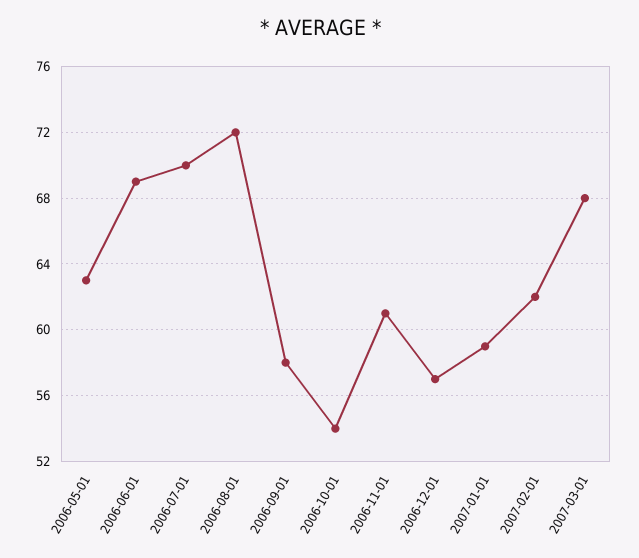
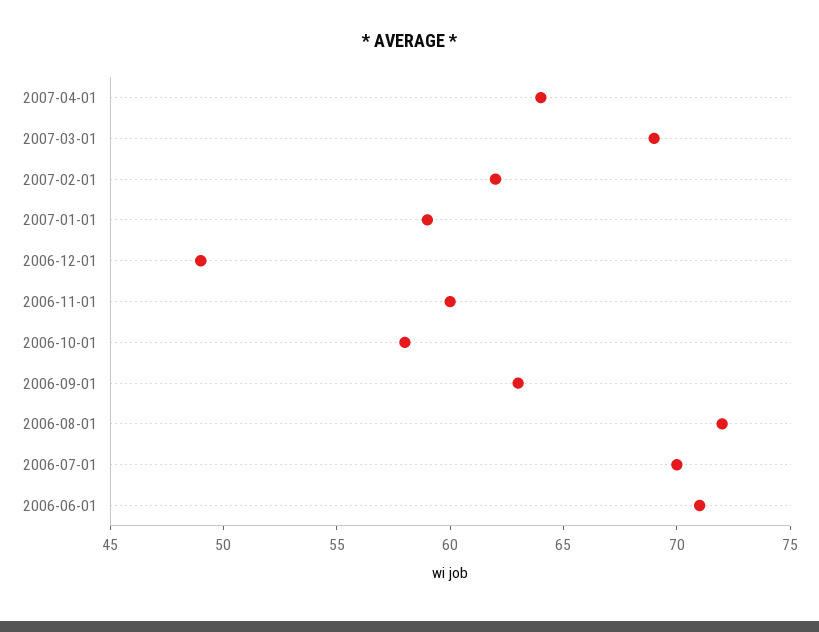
2006-05-01: 63 -> none
2006-06-01: 69 -> 71
2006-09-01: 58 -> 63
2006-10-01: 54 -> 58
2006-11-01: 61 -> 60
2006-12-01: 57 -> 49
2007-03-01: 68 -> 69
2007-04-01: none -> 64

